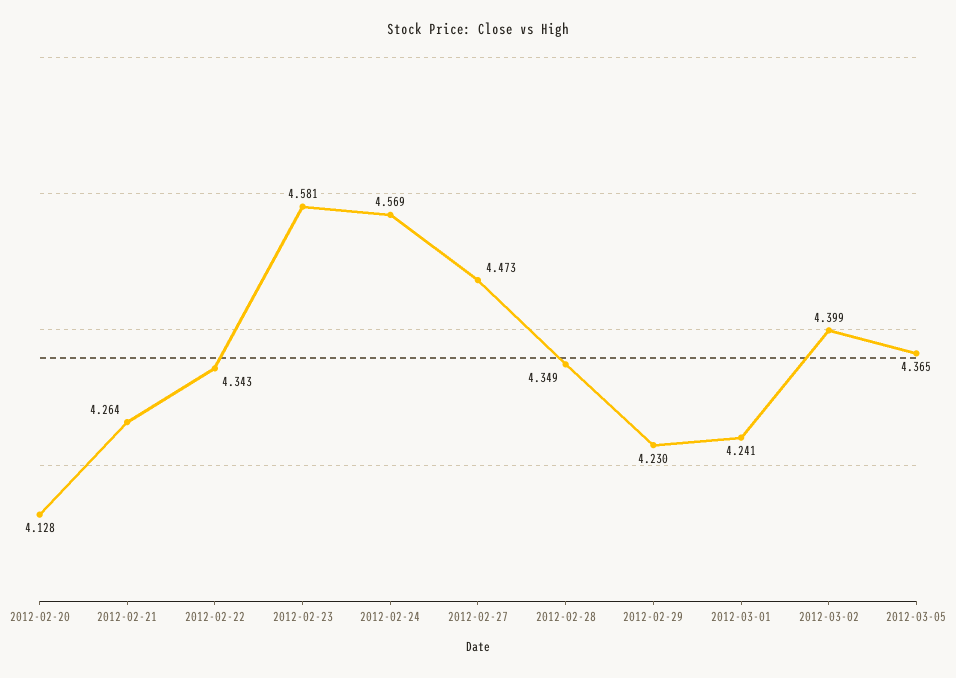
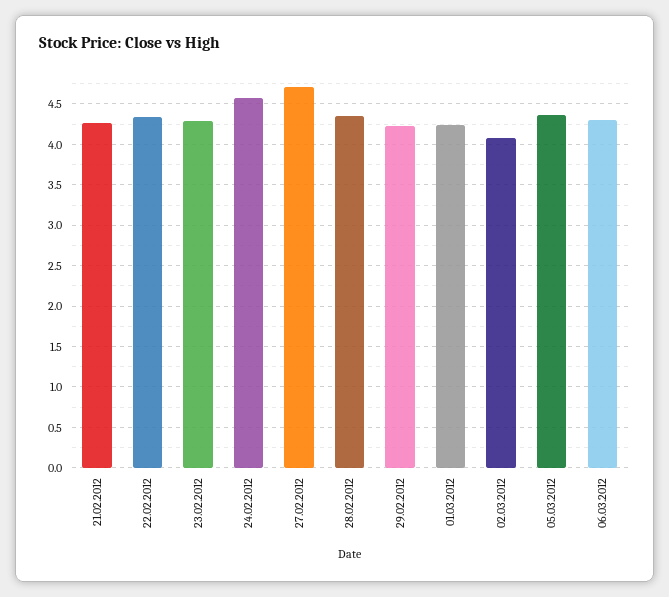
2012-02-20: 4.128 -> none
2012-02-23: 4.581 -> 4.3
2012-02-27: 4.473 -> 4.7
2012-03-02: 4.399 -> 4.1
06.03.2012: none -> 4.3

